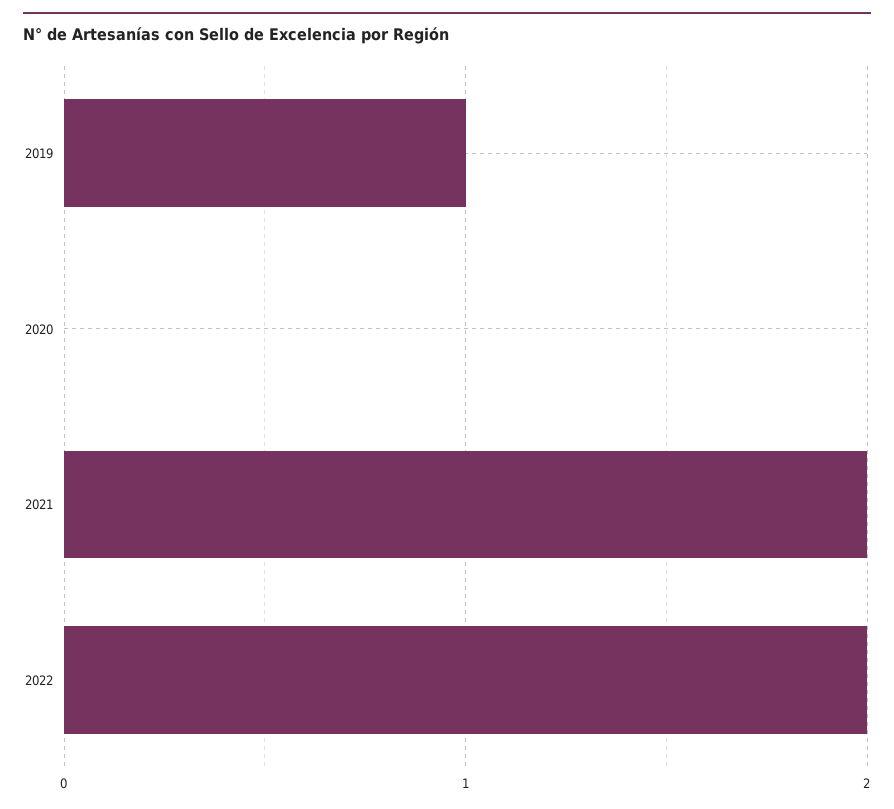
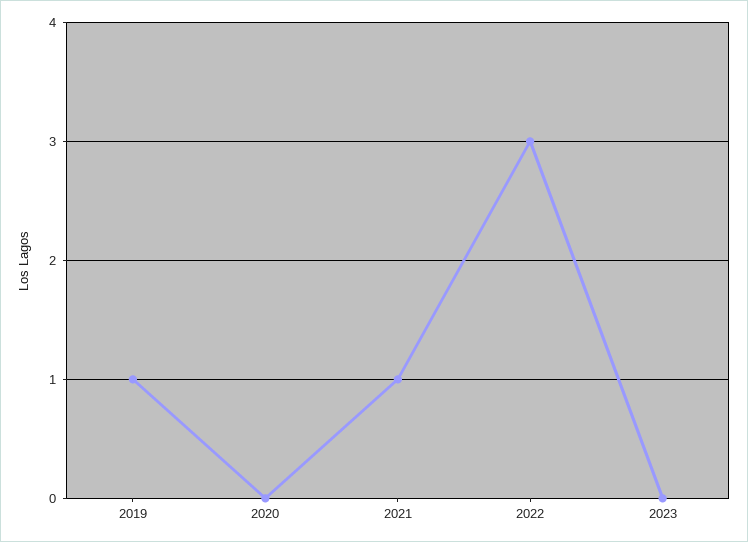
2021: 2 -> 1
2022: 2 -> 3
2023: none -> 0

